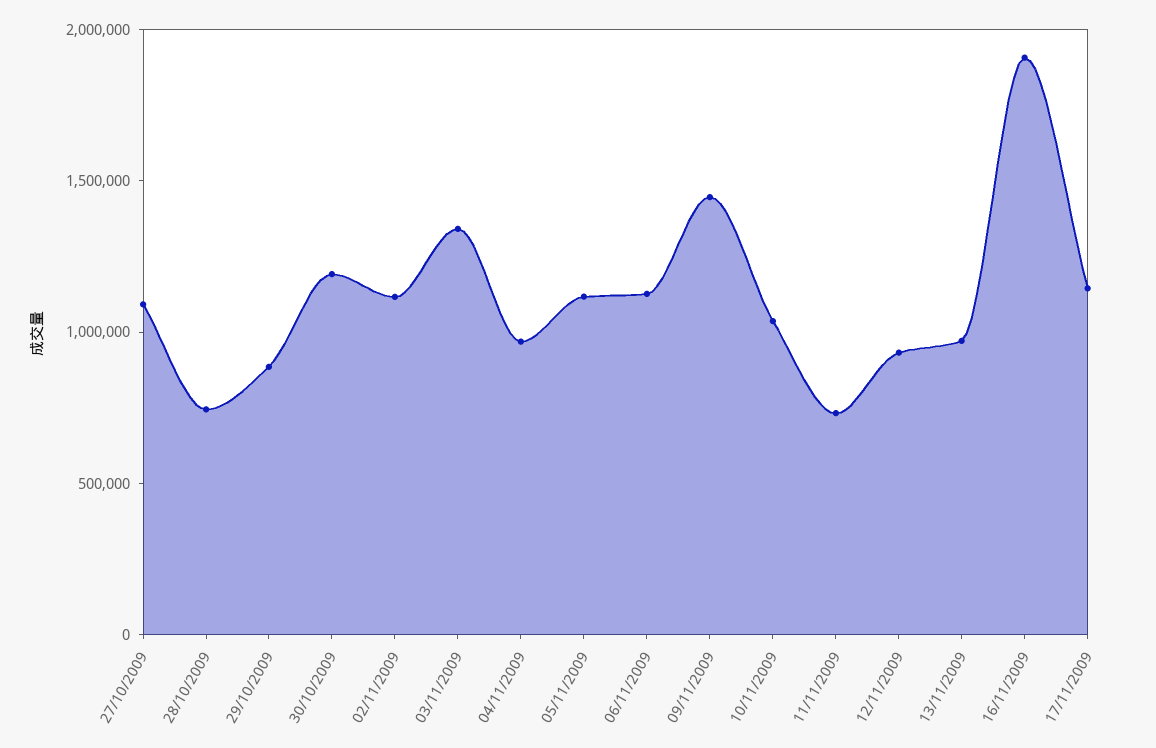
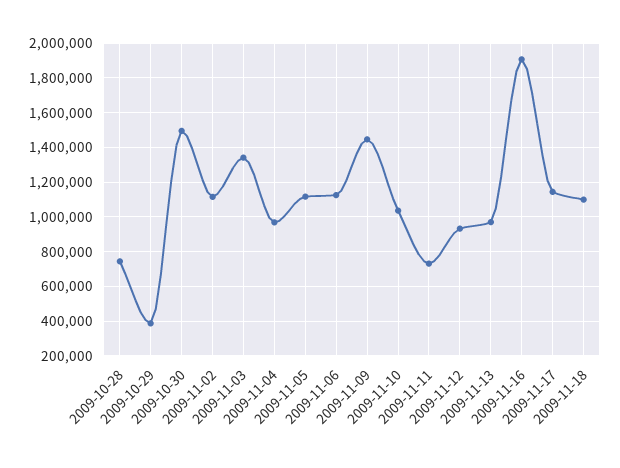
27/10/2009: 1100000 -> none
29/10/2009: 900000 -> 400000
30/10/2009: 1200000 -> 1500000
2009-11-18: none -> 1100000

